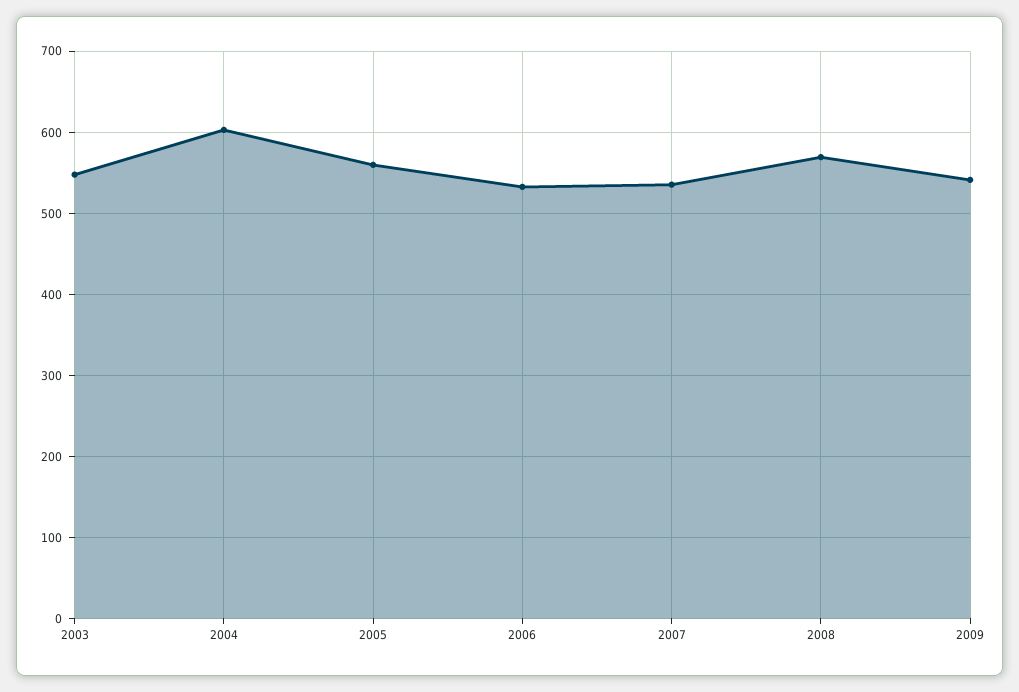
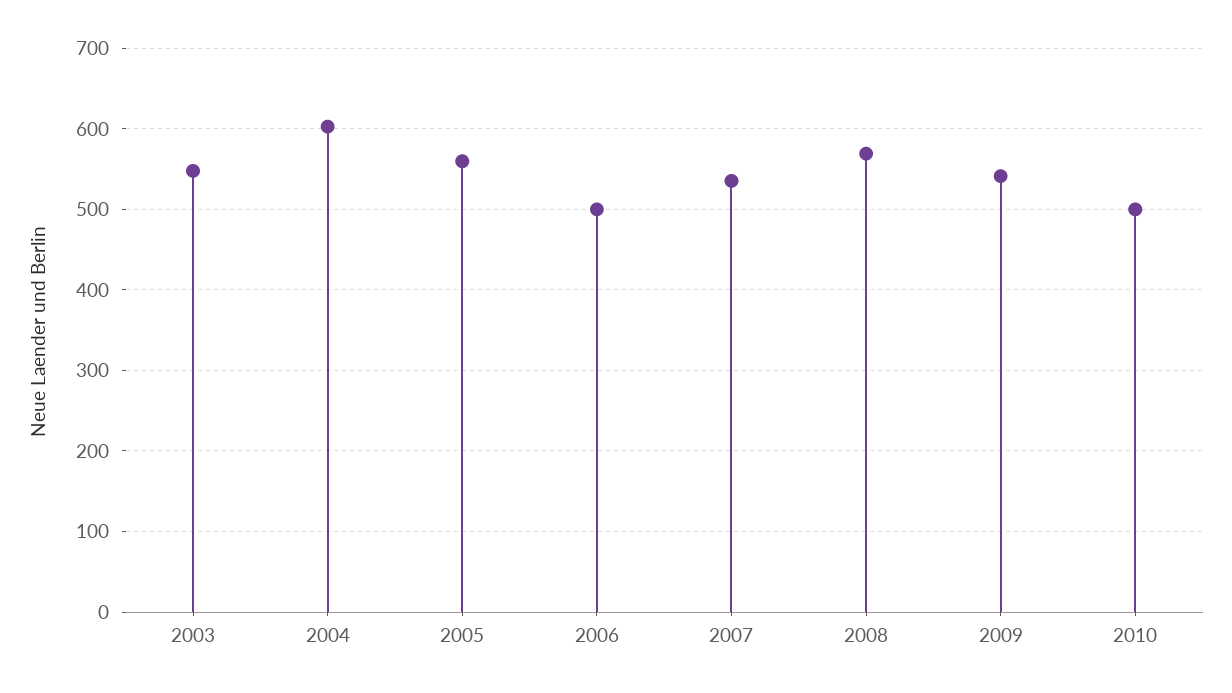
2006: 530 -> 500
2010: none -> 500

